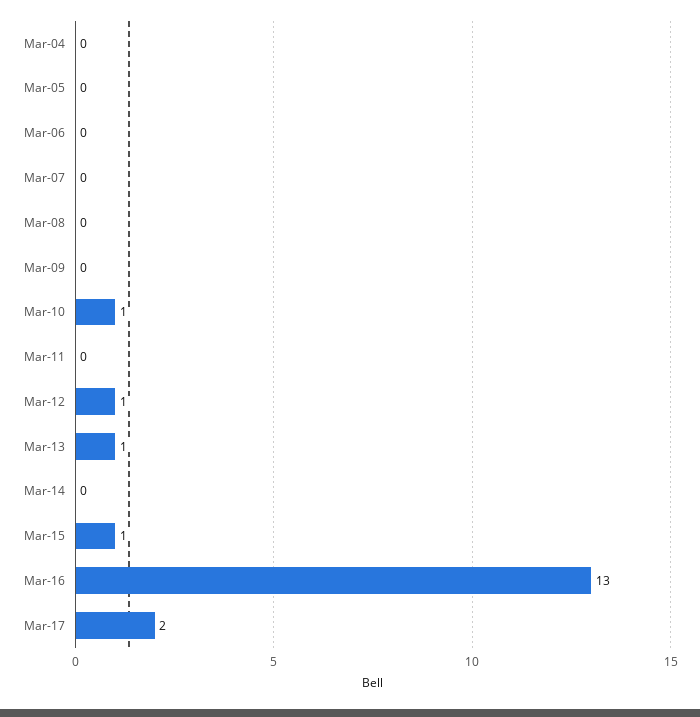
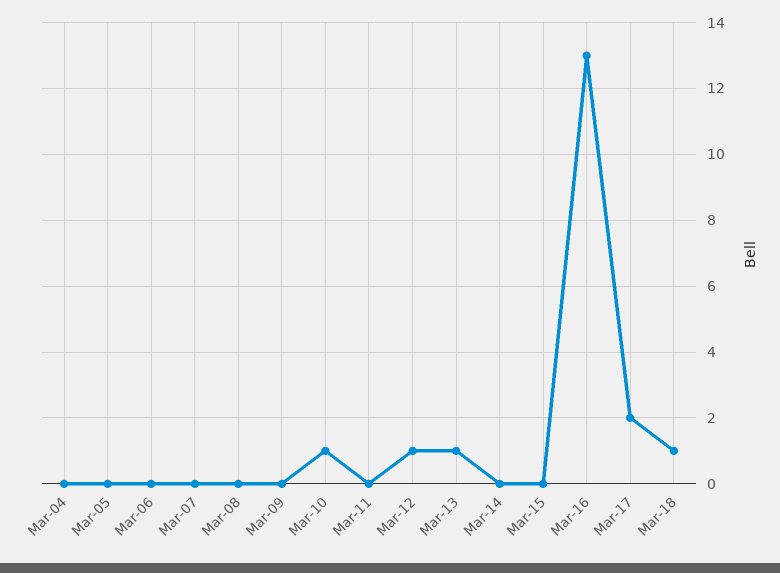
Mar-15: 1 -> 0
Mar-18: none -> 1

